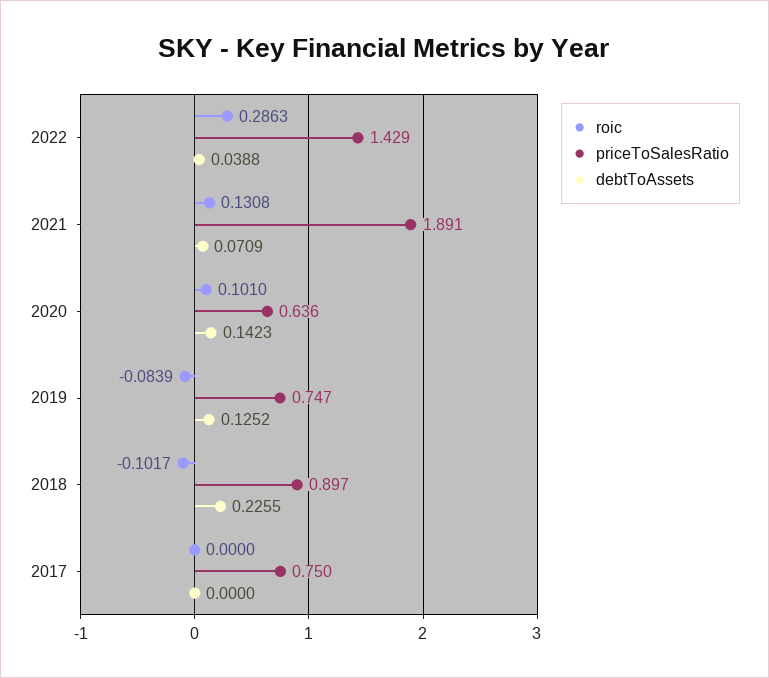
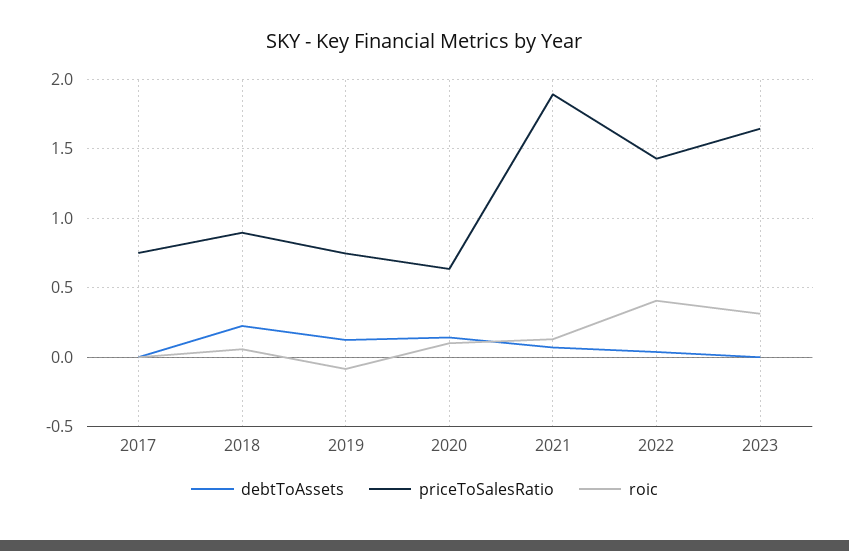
roic, 2022: 0.2863 -> 0.4
roic, 2018: -0.1017 -> 0.05
debtToAssets, 2023: none -> 0
priceToSalesRatio, 2023: none -> 1.65
roic, 2023: none -> 0.3

